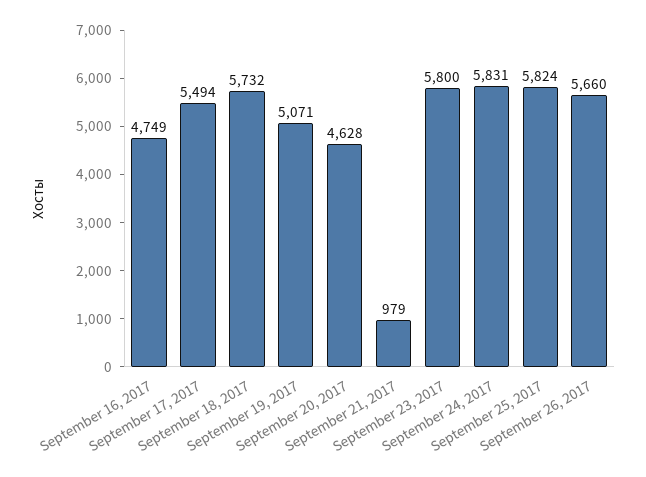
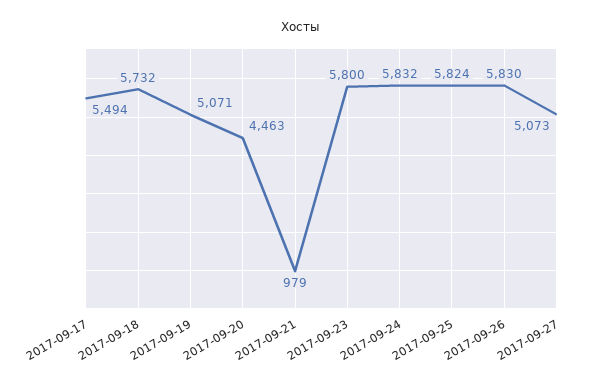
September 16, 2017: 4749 -> none
September 20, 2017: 4628 -> 4463
September 24, 2017: 5831 -> 5832
September 26, 2017: 5660 -> 5830
2017-09-27: none -> 5073

